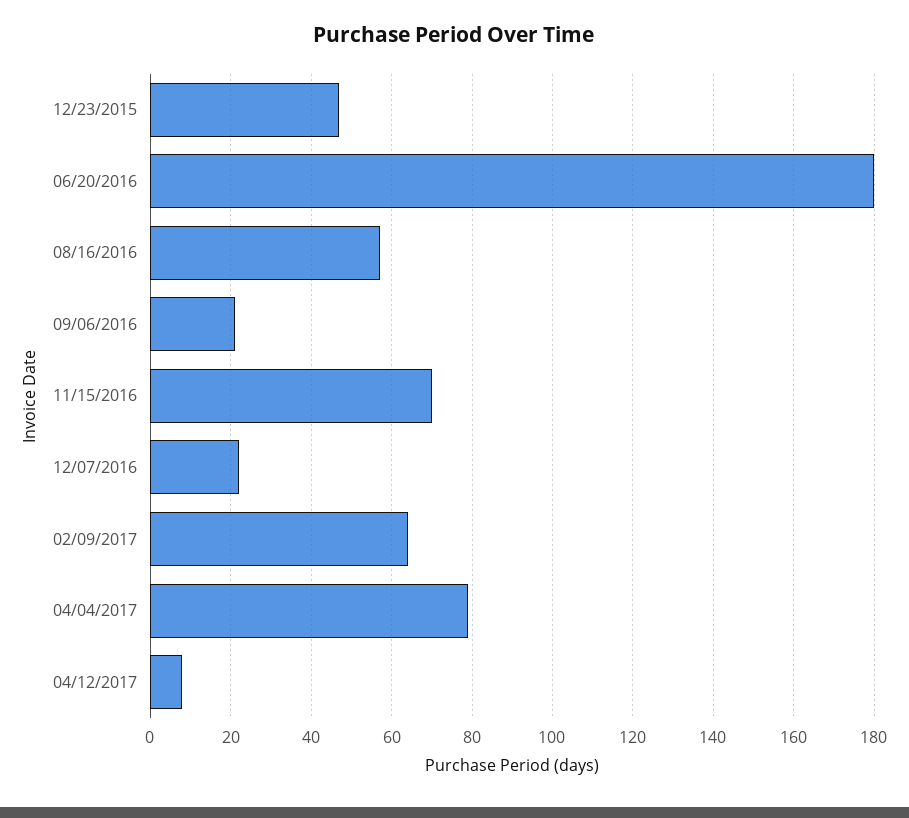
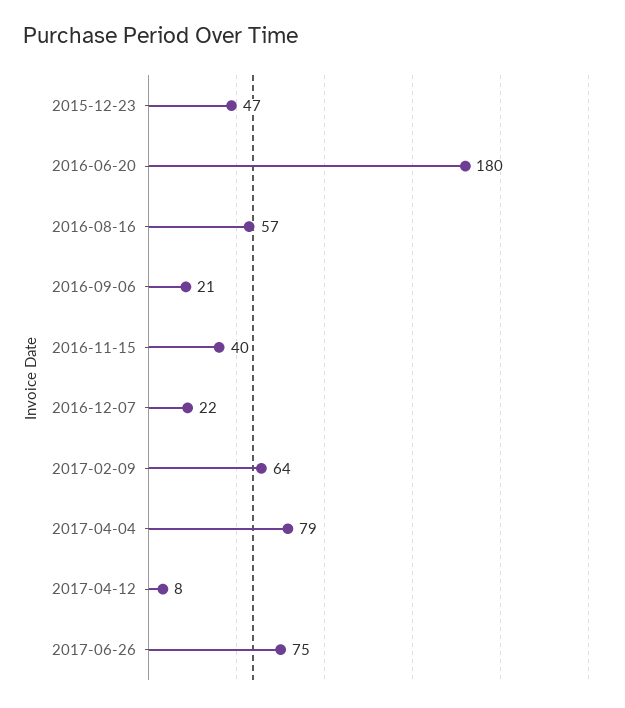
11/15/2016: 70 -> 40
2017-06-26: none -> 75

